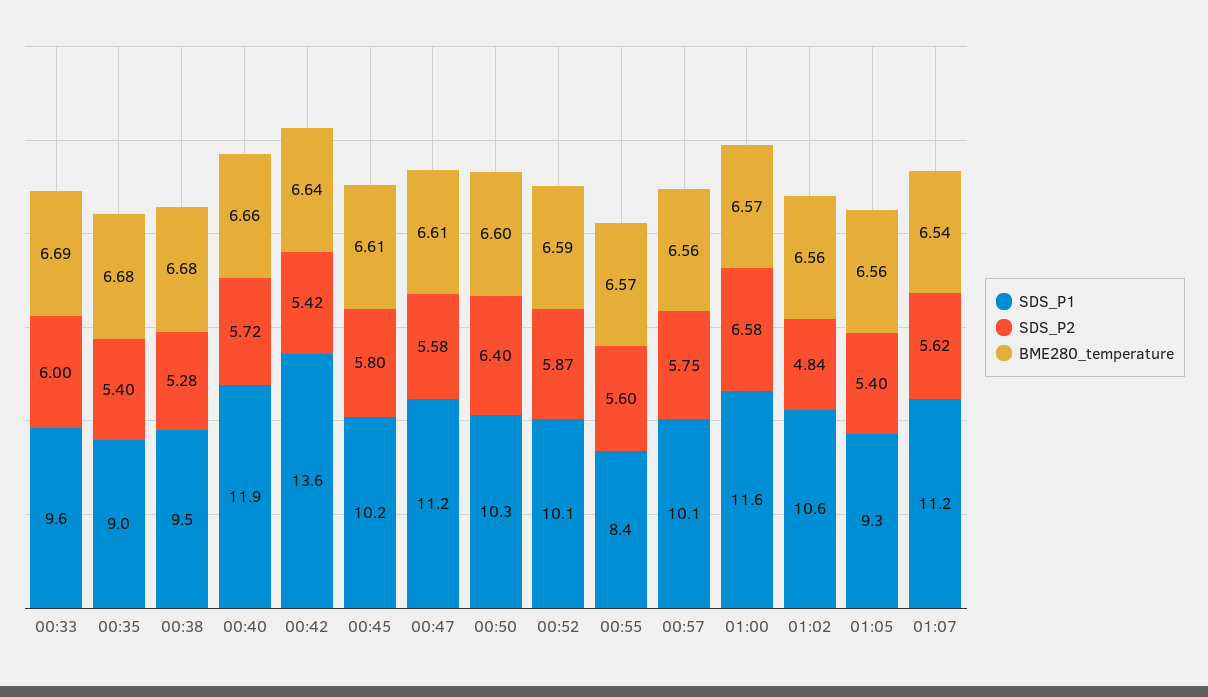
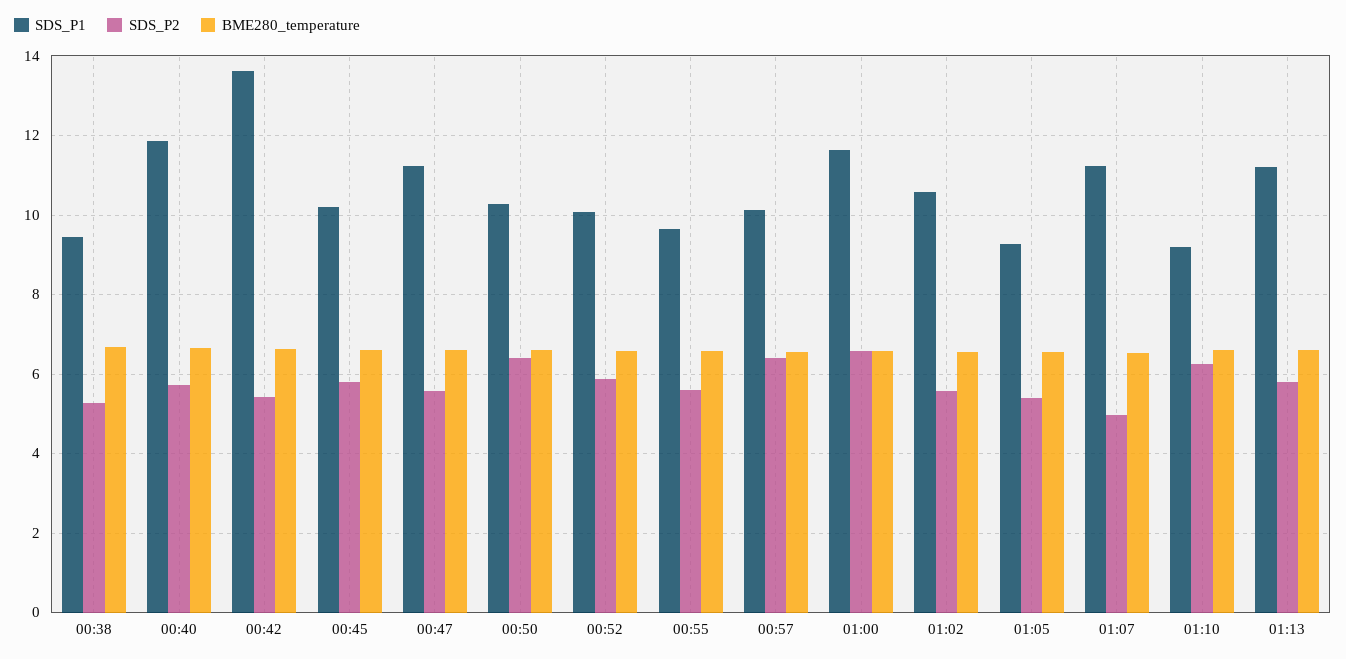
SDS_P1, 00:33: 9.6 -> none
SDS_P2, 00:33: 6 -> none
BME280_temperature, 00:33: 6.69 -> none
SDS_P1, 00:35: 9 -> none
SDS_P2, 00:35: 5.4 -> none
BME280_temperature, 00:35: 6.68 -> none
SDS_P1, 00:55: 8.4 -> 9.6
SDS_P2, 00:57: 5.75 -> 6.4
SDS_P2, 01:02: 4.84 -> 5.6
SDS_P2, 01:07: 5.62 -> 5
SDS_P1, 01:10: none -> 9.2
SDS_P2, 01:10: none -> 6.2
BME280_temperature, 01:10: none -> 6.6
SDS_P1, 01:13: none -> 11.2
SDS_P2, 01:13: none -> 5.8
BME280_temperature, 01:13: none -> 6.6

